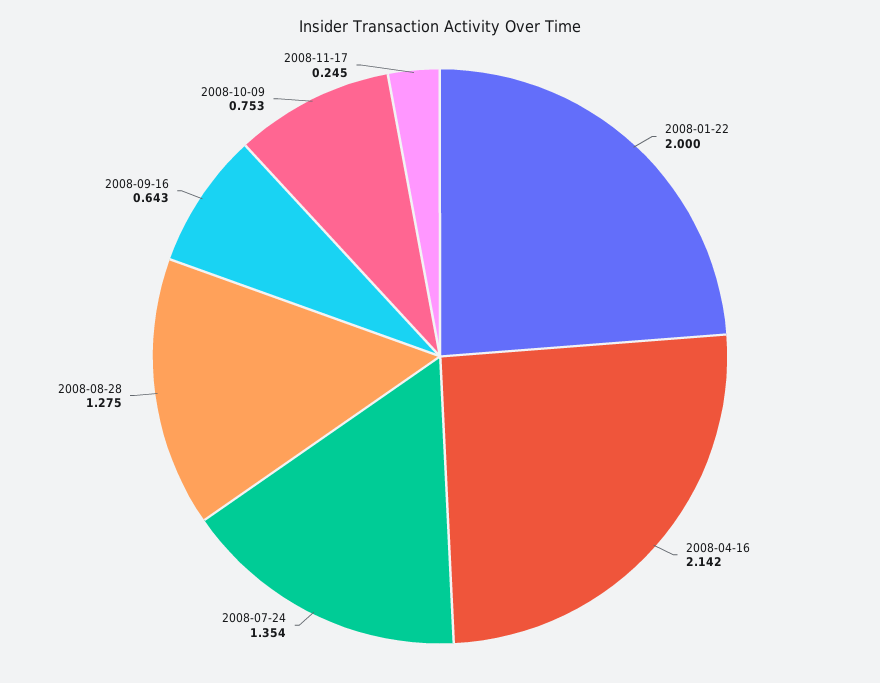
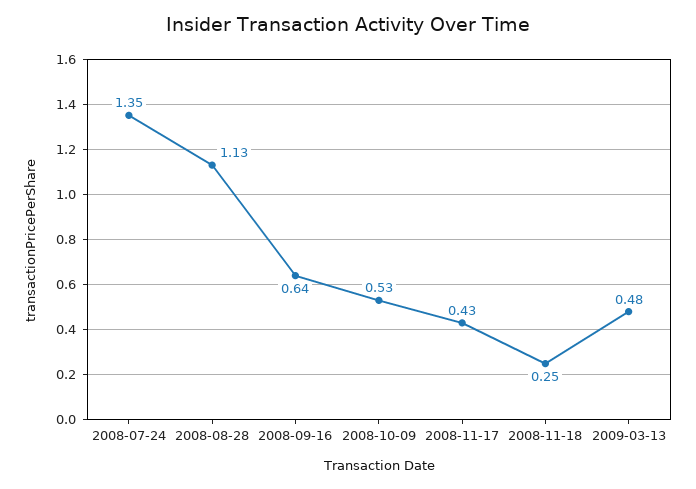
2008-01-22: 2 -> none
2008-04-16: 2.142 -> none
2008-08-28: 1.275 -> 1.13
2008-10-09: 0.753 -> 0.53
2008-11-17: 0.245 -> 0.43
2008-11-18: none -> 0.25
2009-03-13: none -> 0.48

